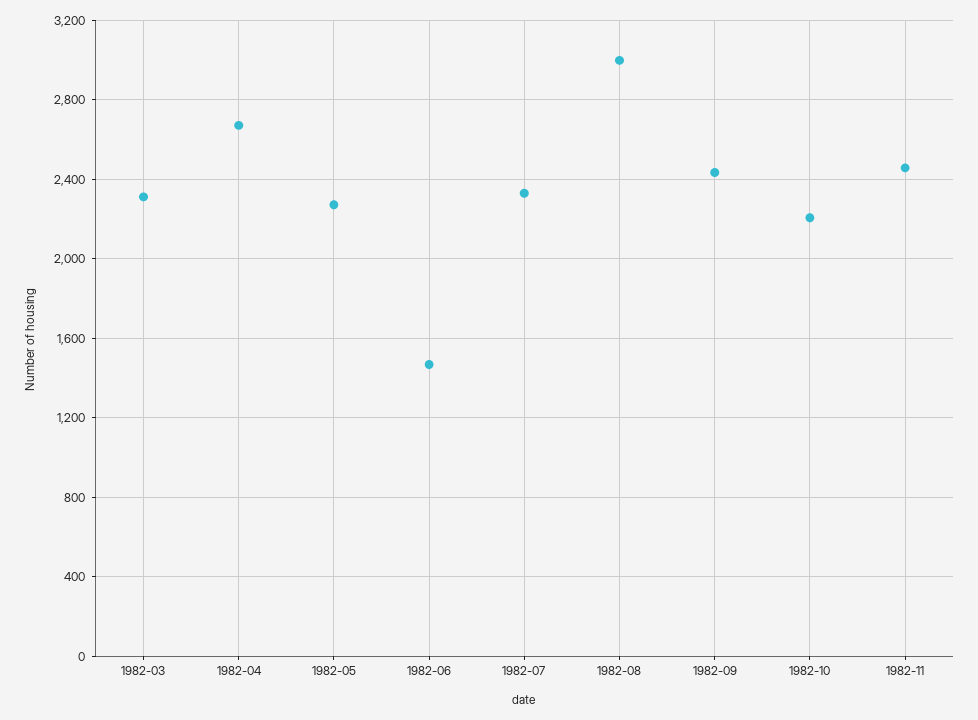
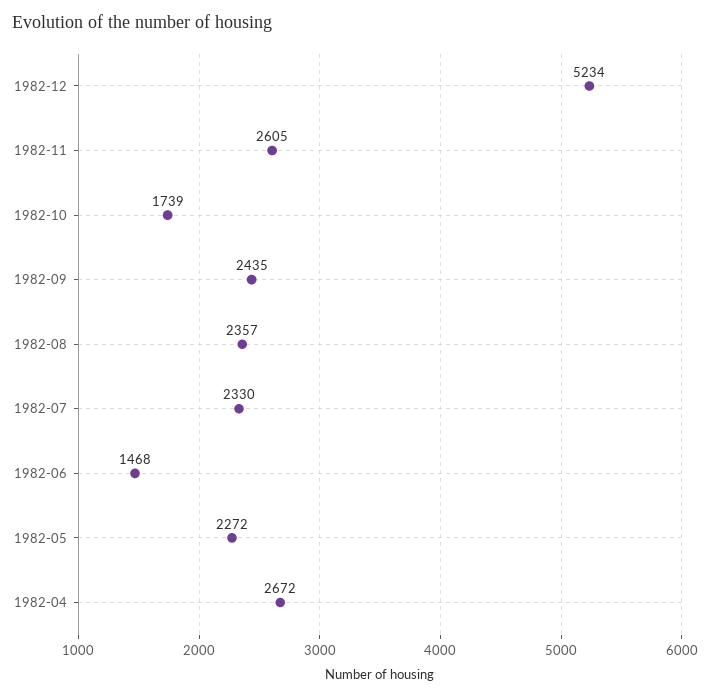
1982-03: 2300 -> none
1982-08: 3000 -> 2357
1982-10: 2200 -> 1739
1982-11: 2450 -> 2605
1982-12: none -> 5234

